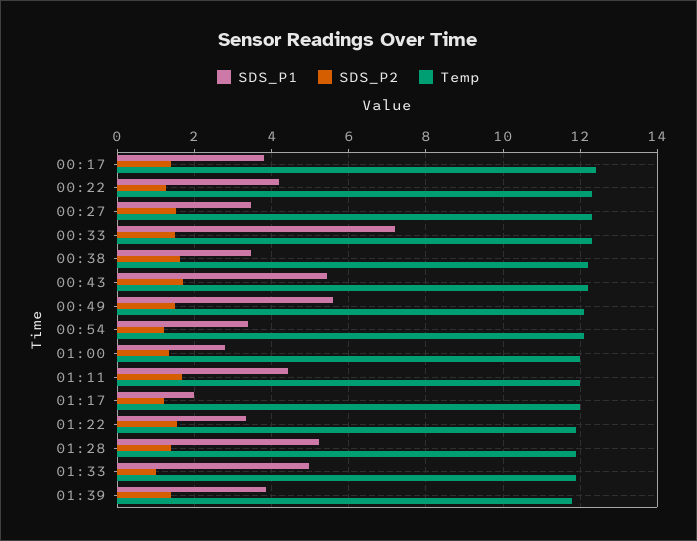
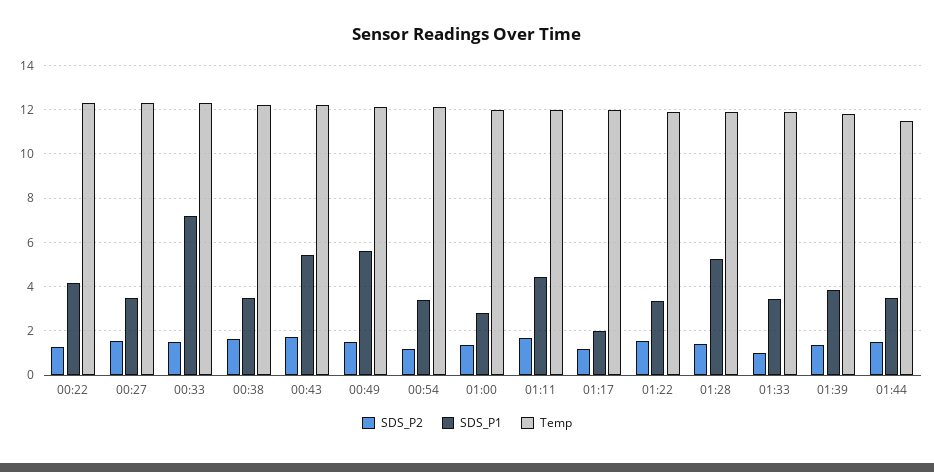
SDS_P1, 00:17: 3.8 -> none
SDS_P2, 00:17: 1.4 -> none
Temp, 00:17: 12.4 -> none
SDS_P1, 01:33: 5 -> 3.5
SDS_P2, 01:44: none -> 1.5
SDS_P1, 01:44: none -> 3.5
Temp, 01:44: none -> 11.5

